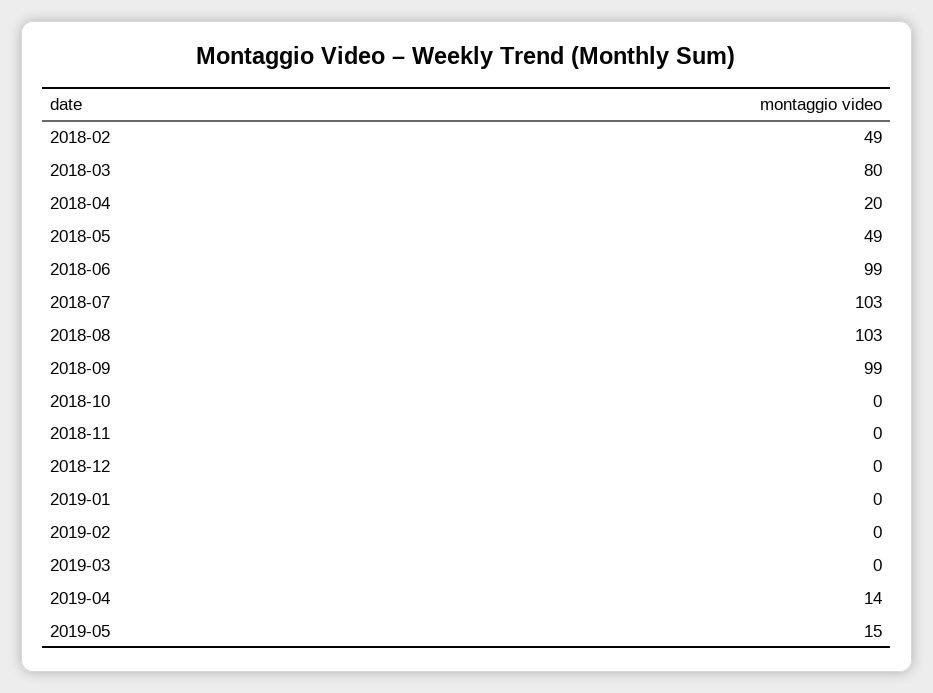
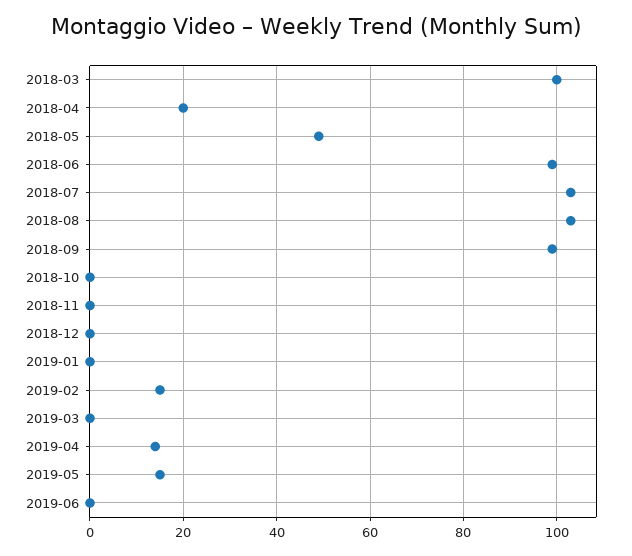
2018-02: 49 -> none
2018-03: 80 -> 100
2019-02: 0 -> 15
2019-06: none -> 0

